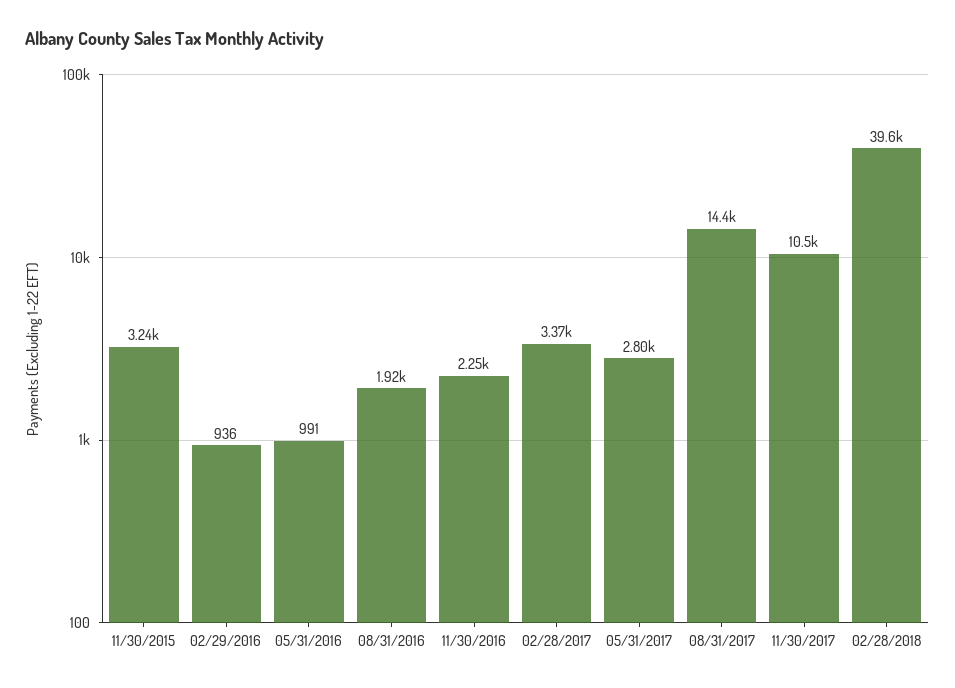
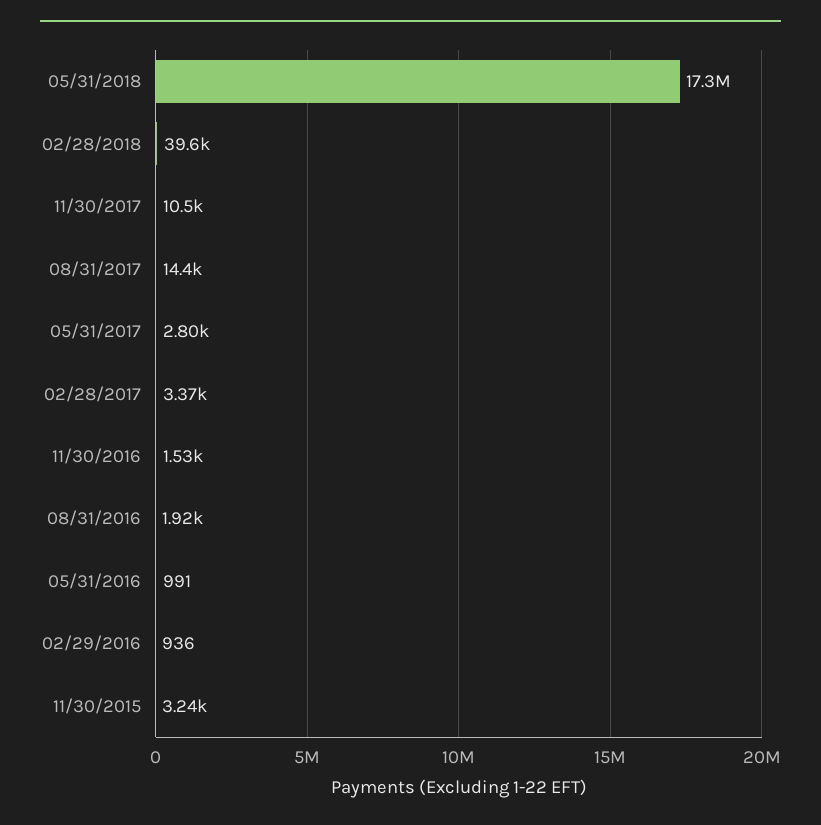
11/30/2016: 2250 -> 1530
05/31/2018: none -> 17300000

